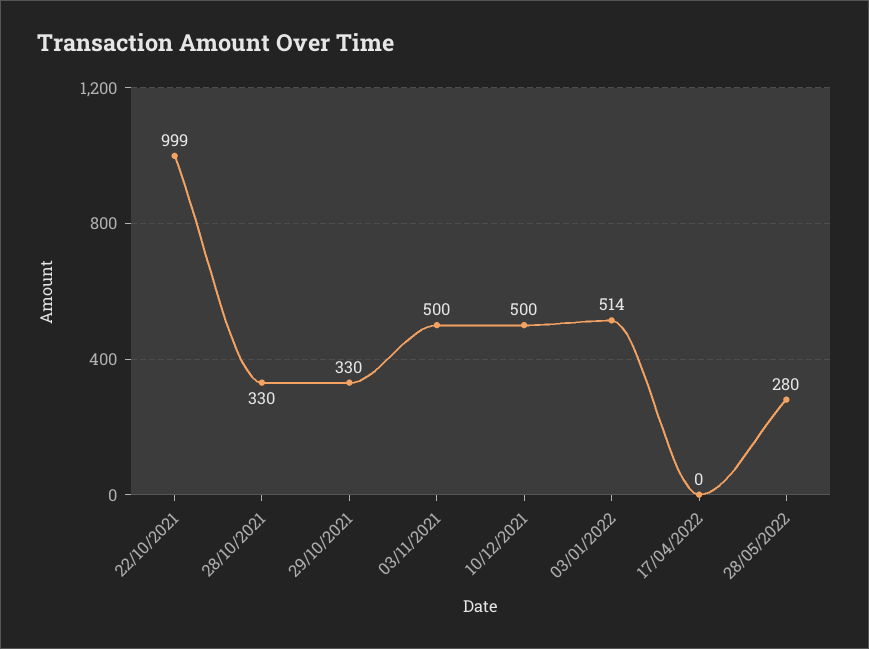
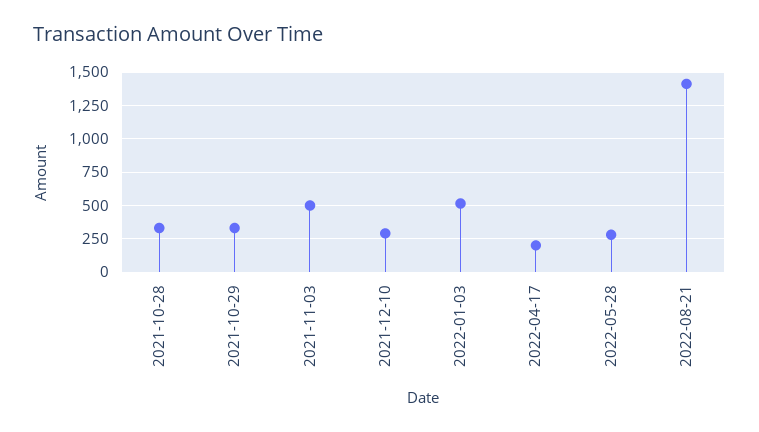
22/10/2021: 999 -> none
10/12/2021: 500 -> 300
17/04/2022: 0 -> 200
2022-08-21: none -> 1400

